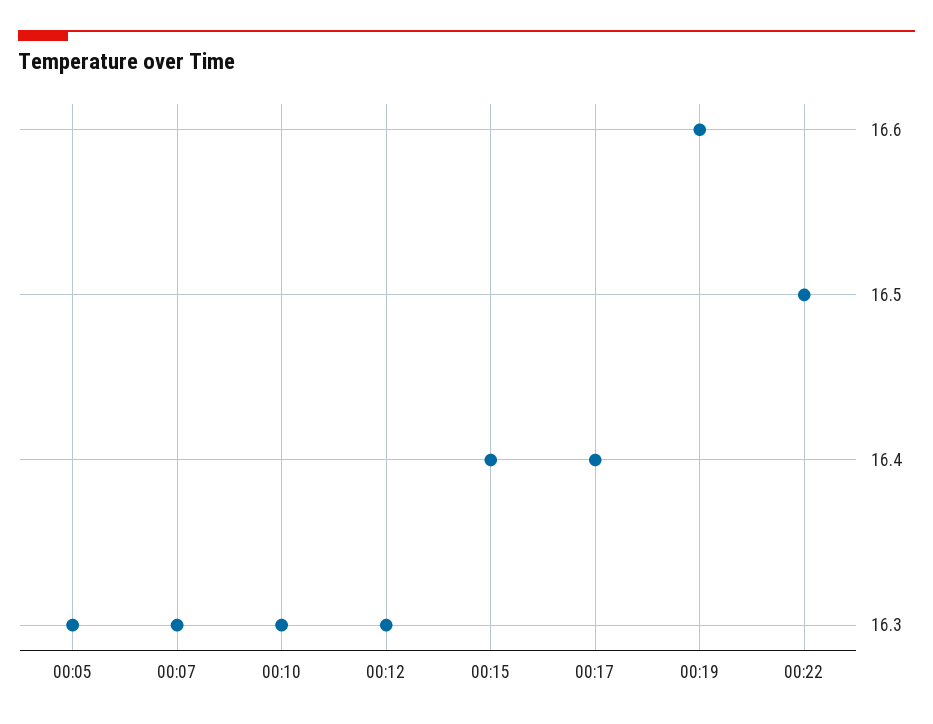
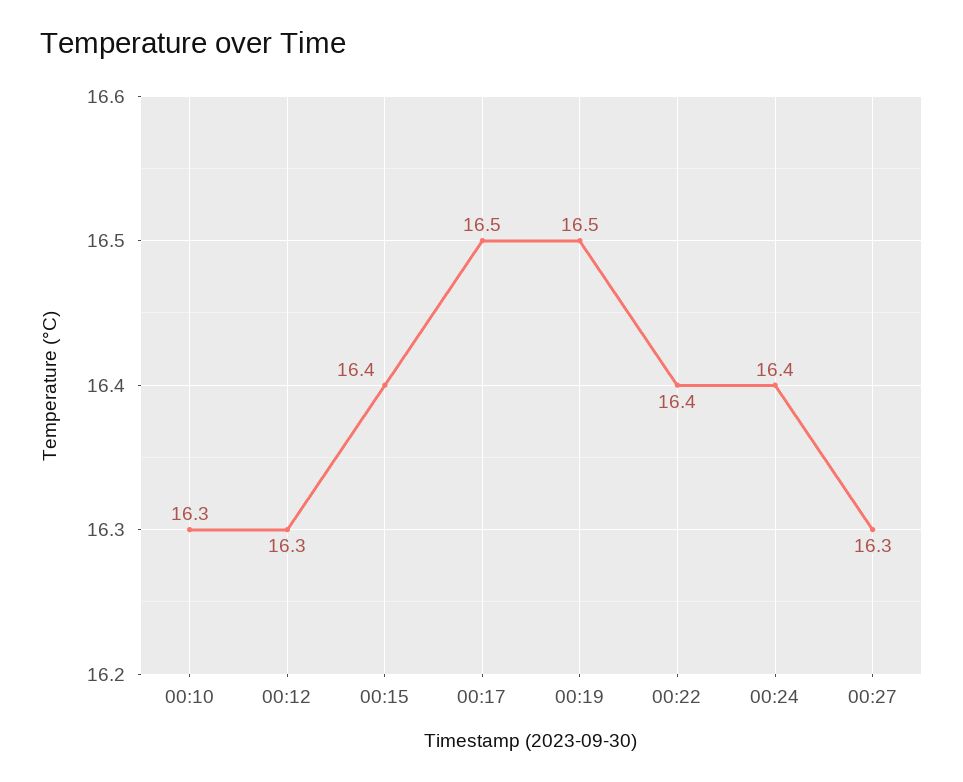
00:05: 16.3 -> none
00:07: 16.3 -> none
00:17: 16.4 -> 16.5
00:19: 16.6 -> 16.5
00:22: 16.5 -> 16.4
00:24: none -> 16.4
00:27: none -> 16.3

